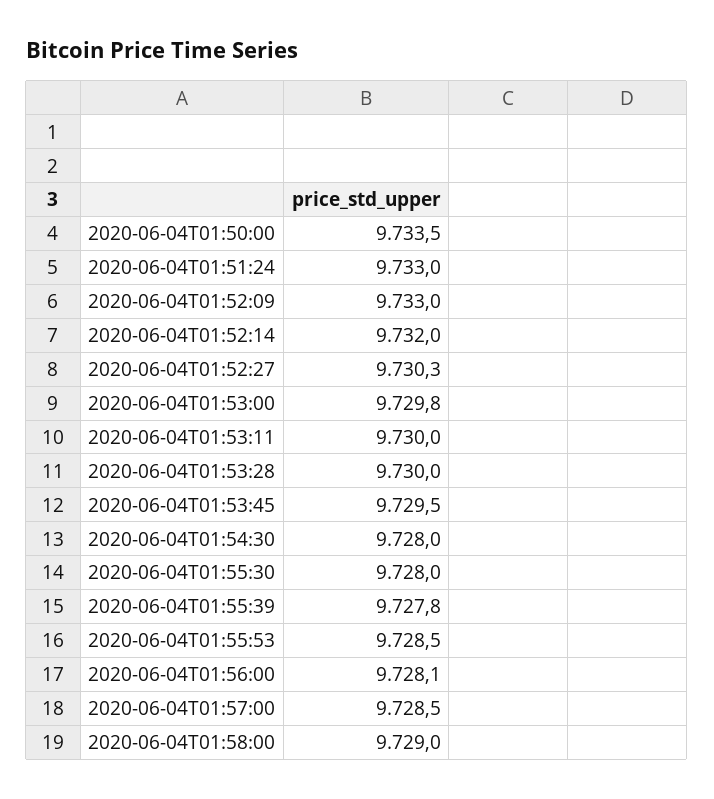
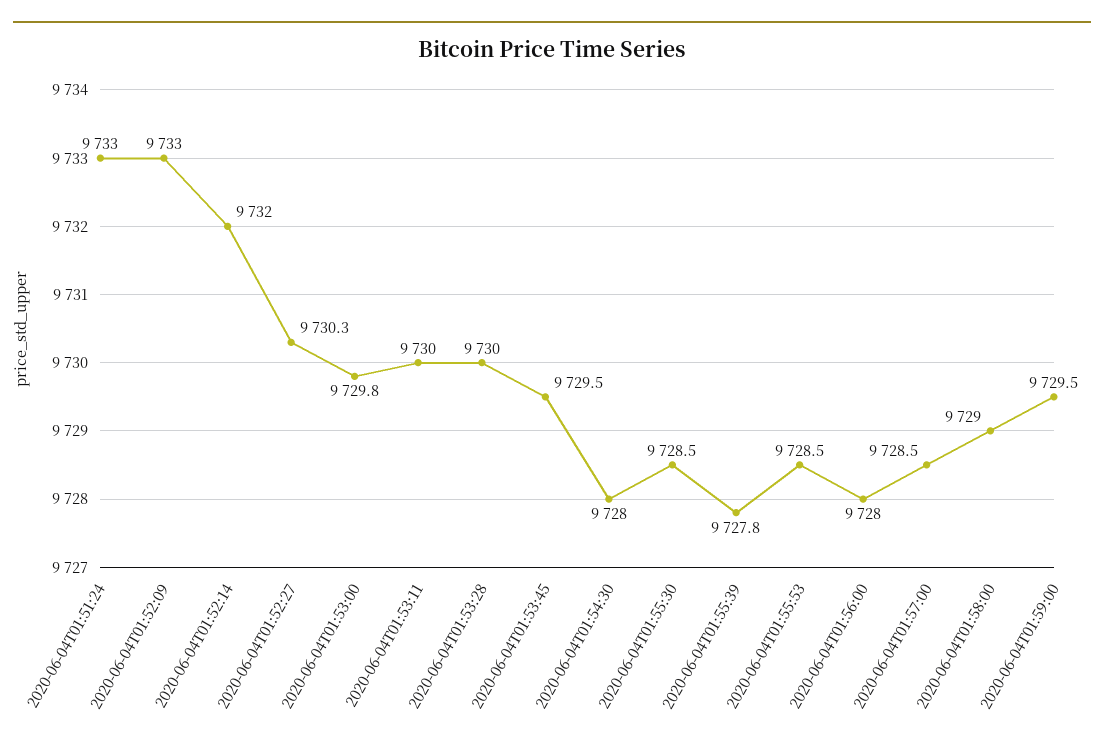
2020-06-04T01:50:00: 9733.5 -> none
2020-06-04T01:55:30: 9728 -> 9728.5
2020-06-04T01:56:00: 9728.1 -> 9728
2020-06-04T01:59:00: none -> 9729.5

